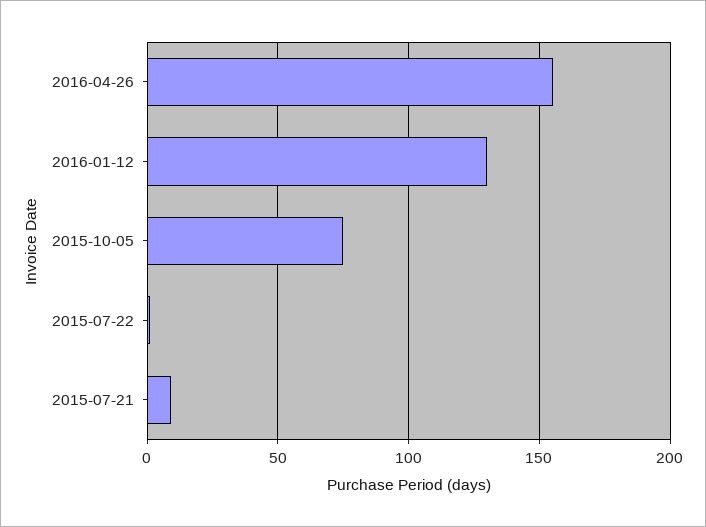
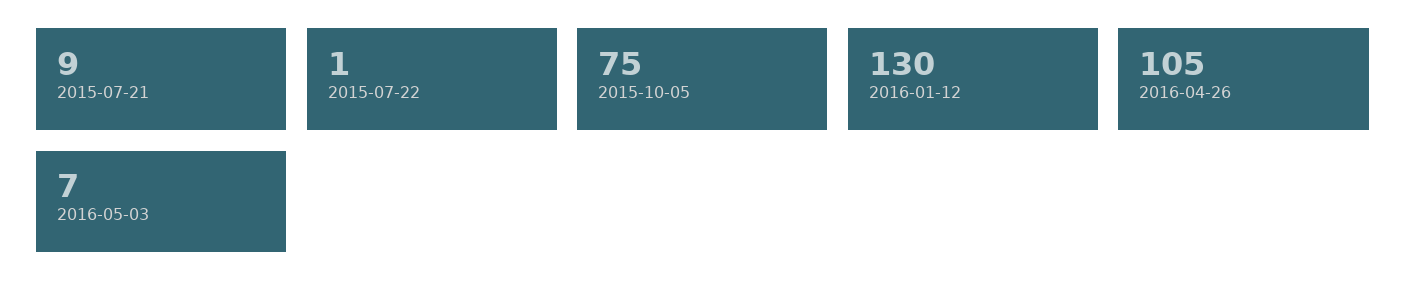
2016-04-26: 155 -> 105
2016-05-03: none -> 7

